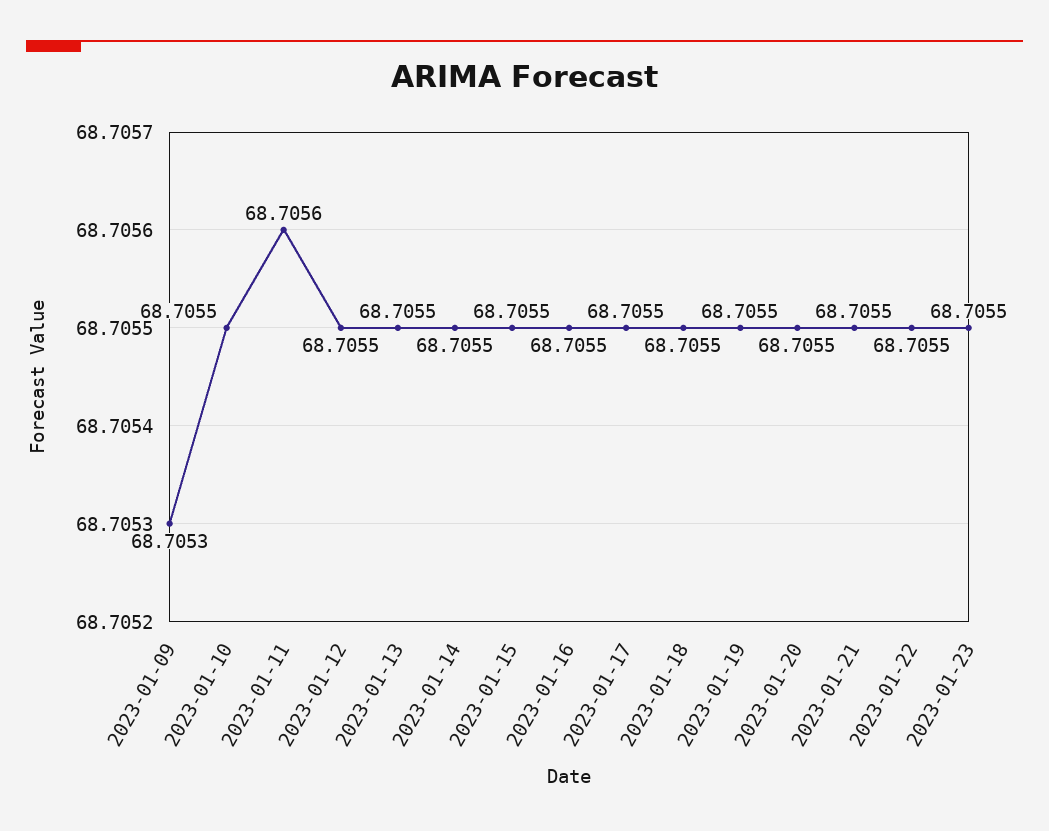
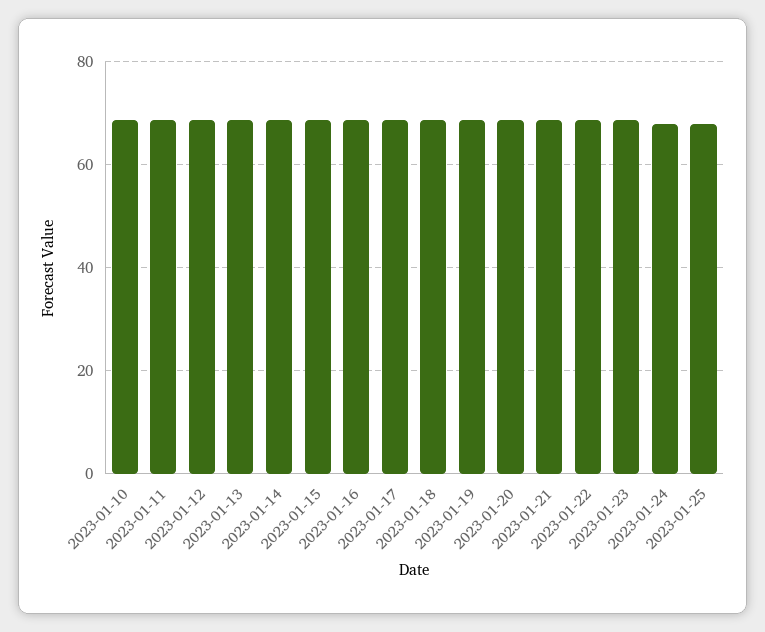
2023-01-09: 68.7053 -> none
2023-01-24: none -> 68
2023-01-25: none -> 68

